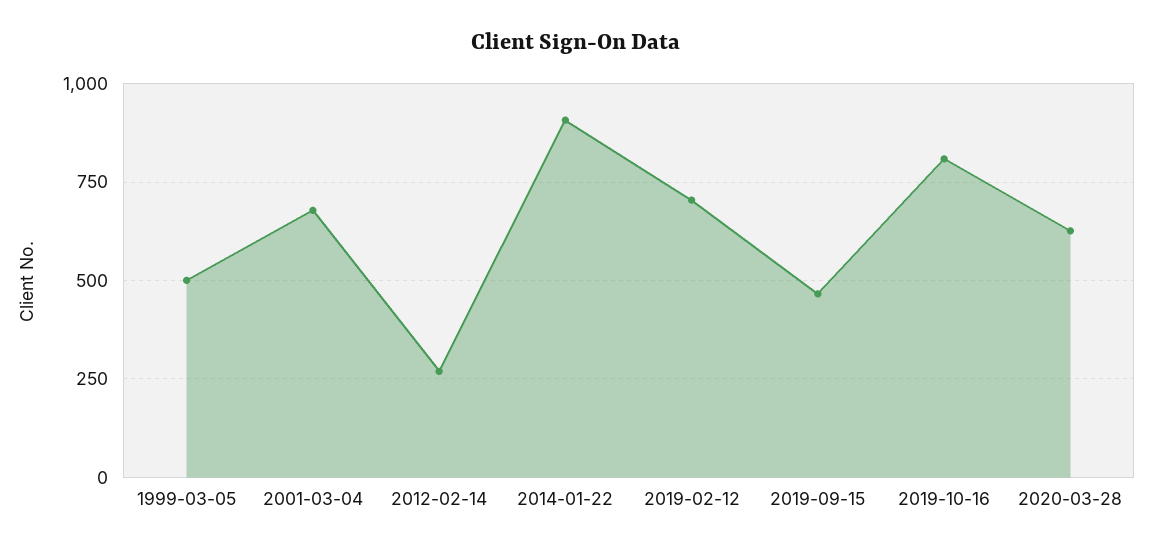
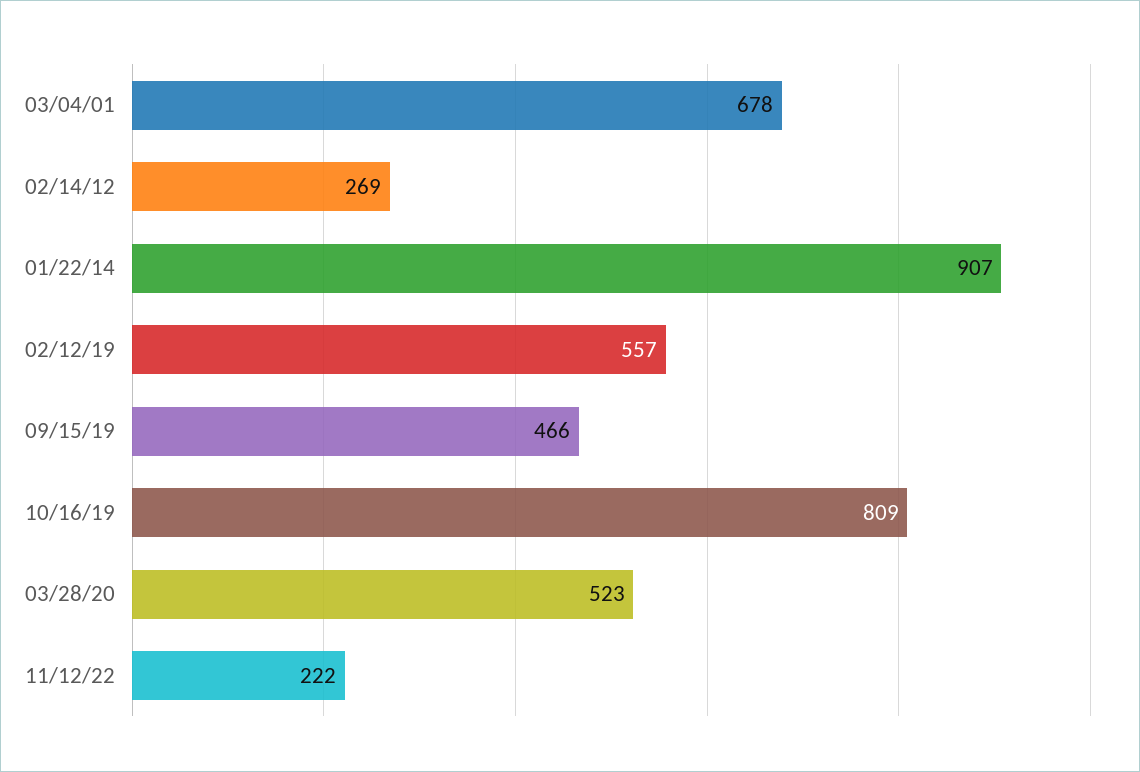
1999-03-05: 500 -> none
2019-02-12: 700 -> 557
2020-03-28: 625 -> 523
11/12/22: none -> 222

